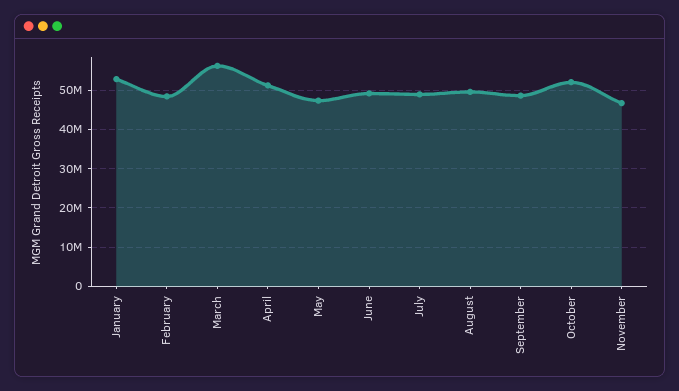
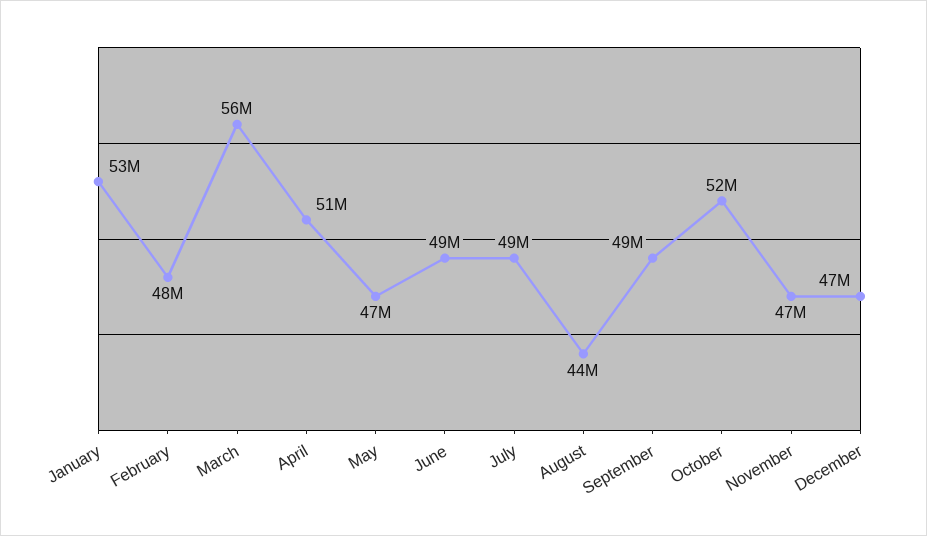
August: 50000000 -> 44000000
December: none -> 47000000

